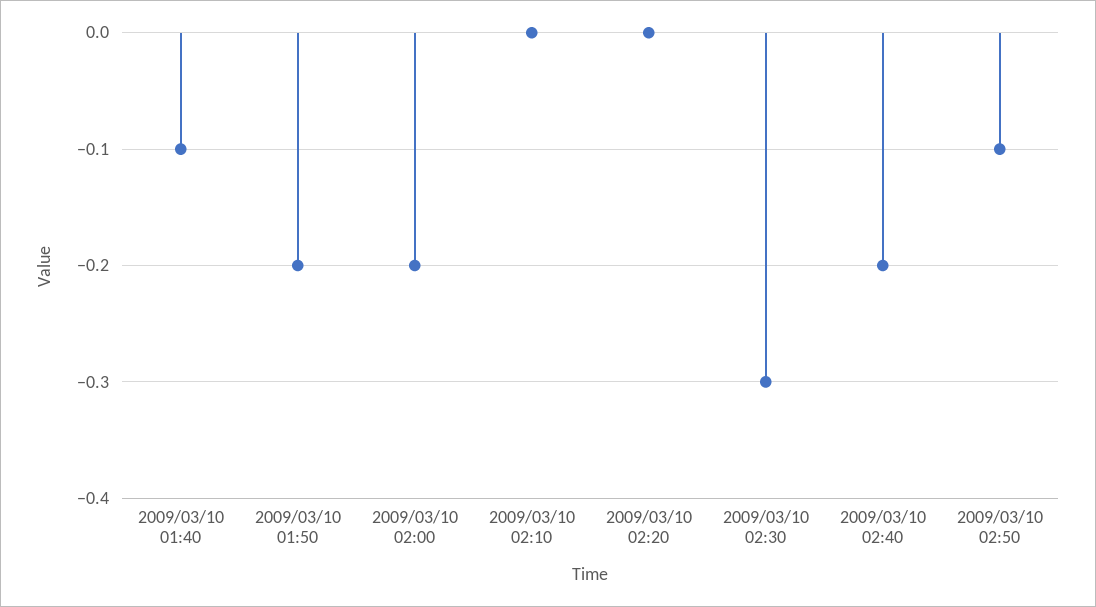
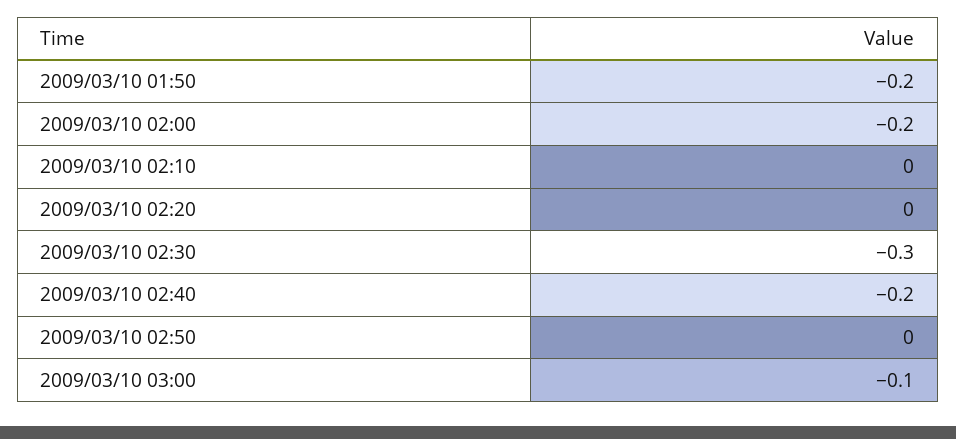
2009/03/10 01:40: -0.1 -> none
2009/03/10 02:50: -0.1 -> 0
2009/03/10 03:00: none -> -0.1

